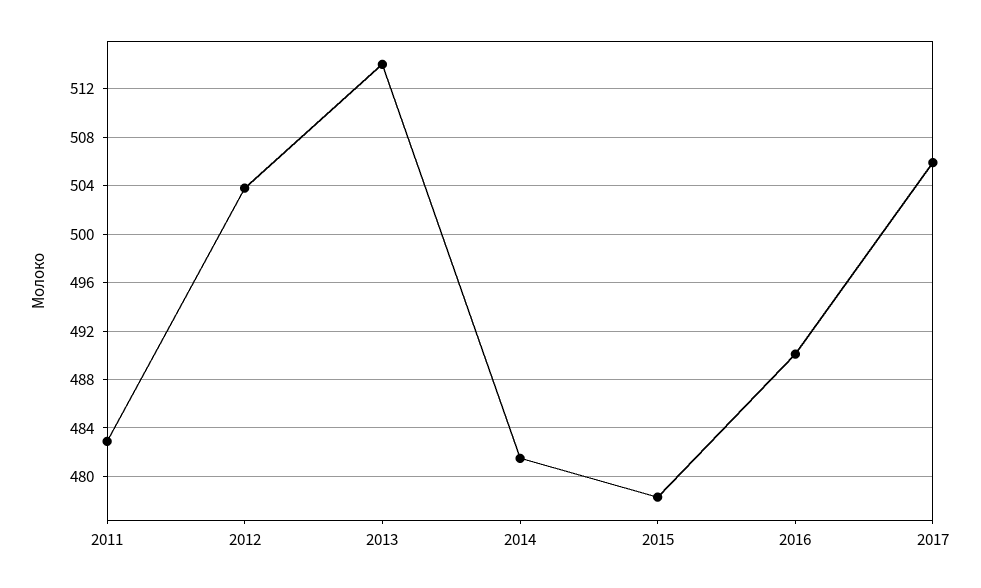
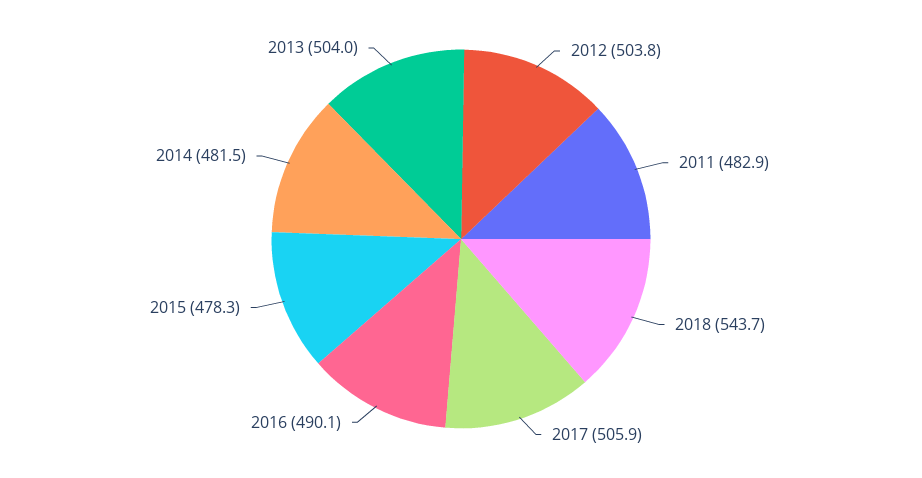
2013: 514 -> 504
2018: none -> 543.7

